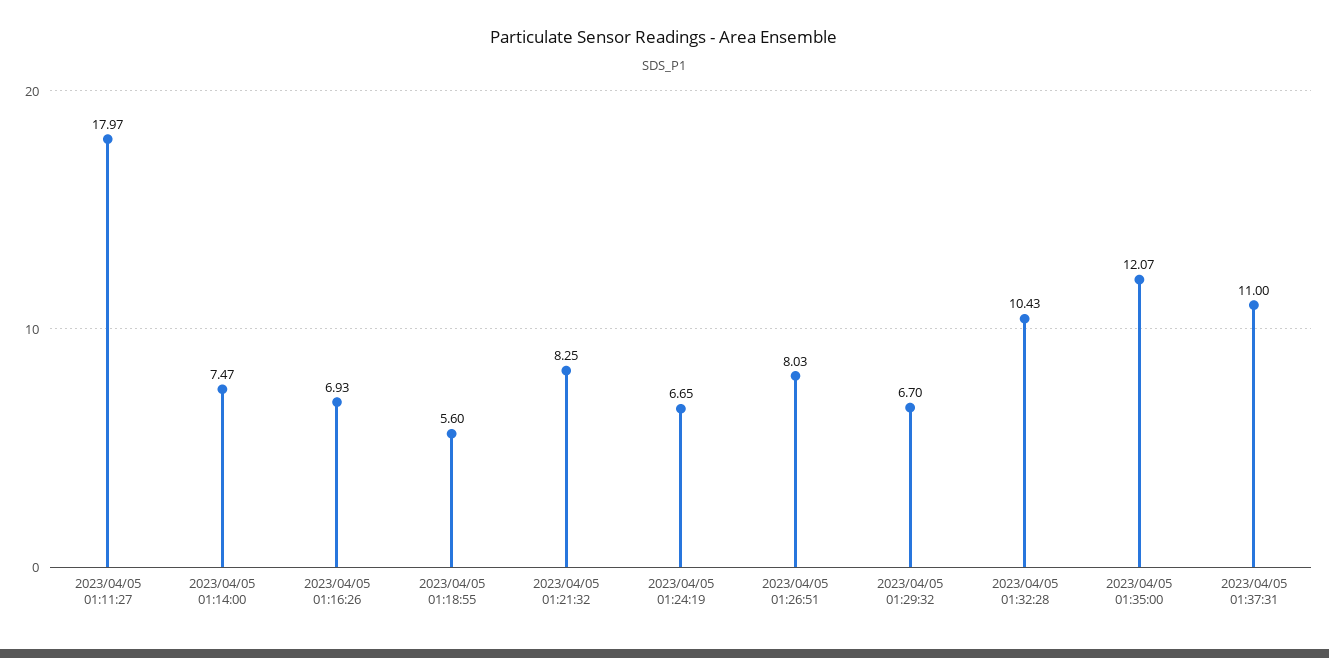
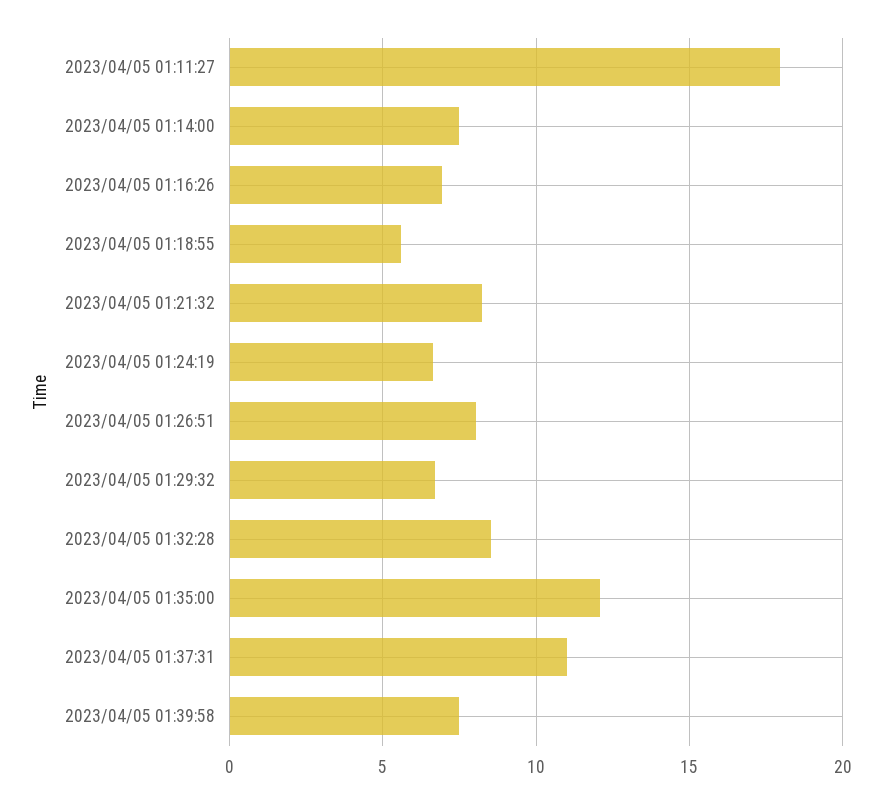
2023/04/05 01:32:28: 10.43 -> 8.5
2023/04/05 01:39:58: none -> 7.5

